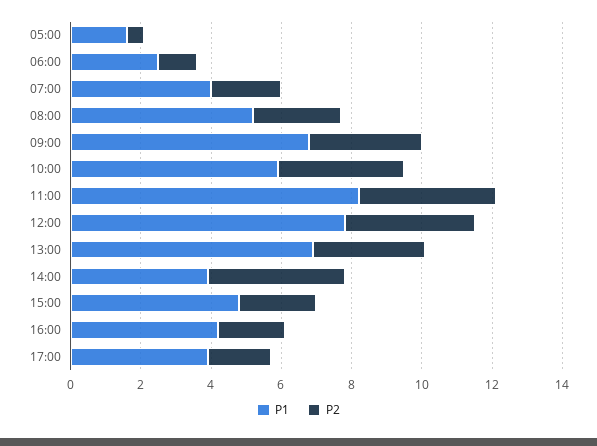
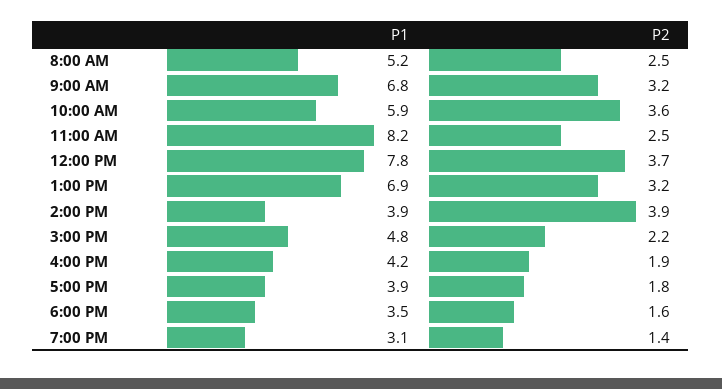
P1, 05:00: 1.5 -> none
P2, 05:00: 0.5 -> none
P1, 06:00: 2.5 -> none
P2, 06:00: 1 -> none
P1, 07:00: 4 -> none
P2, 07:00: 2 -> none
P2, 11:00: 4 -> 2.5
P1, 6:00 PM: none -> 3.5
P2, 6:00 PM: none -> 1.6
P1, 7:00 PM: none -> 3.1
P2, 7:00 PM: none -> 1.4

